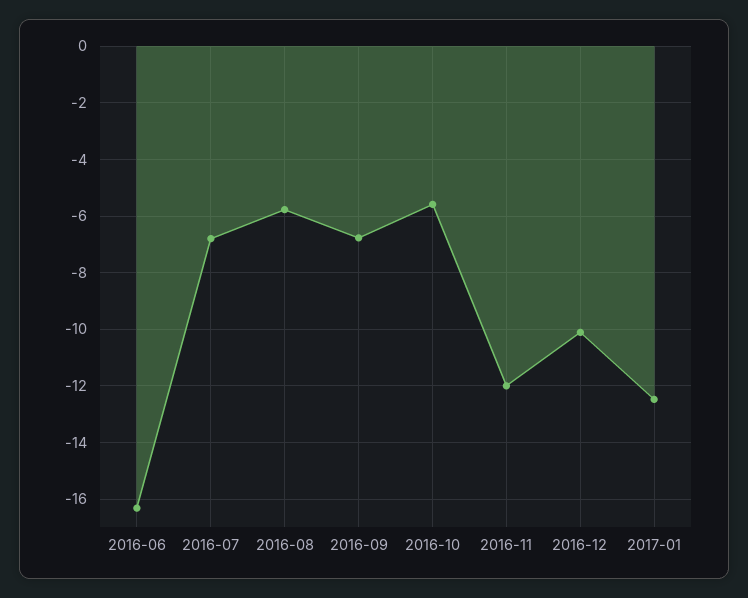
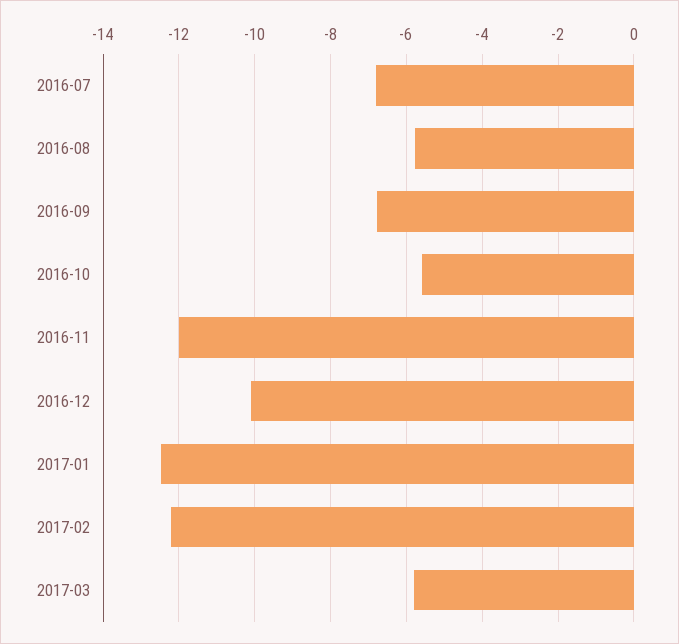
2016-06: -16.25 -> none
2017-02: none -> -12.2
2017-03: none -> -5.8

